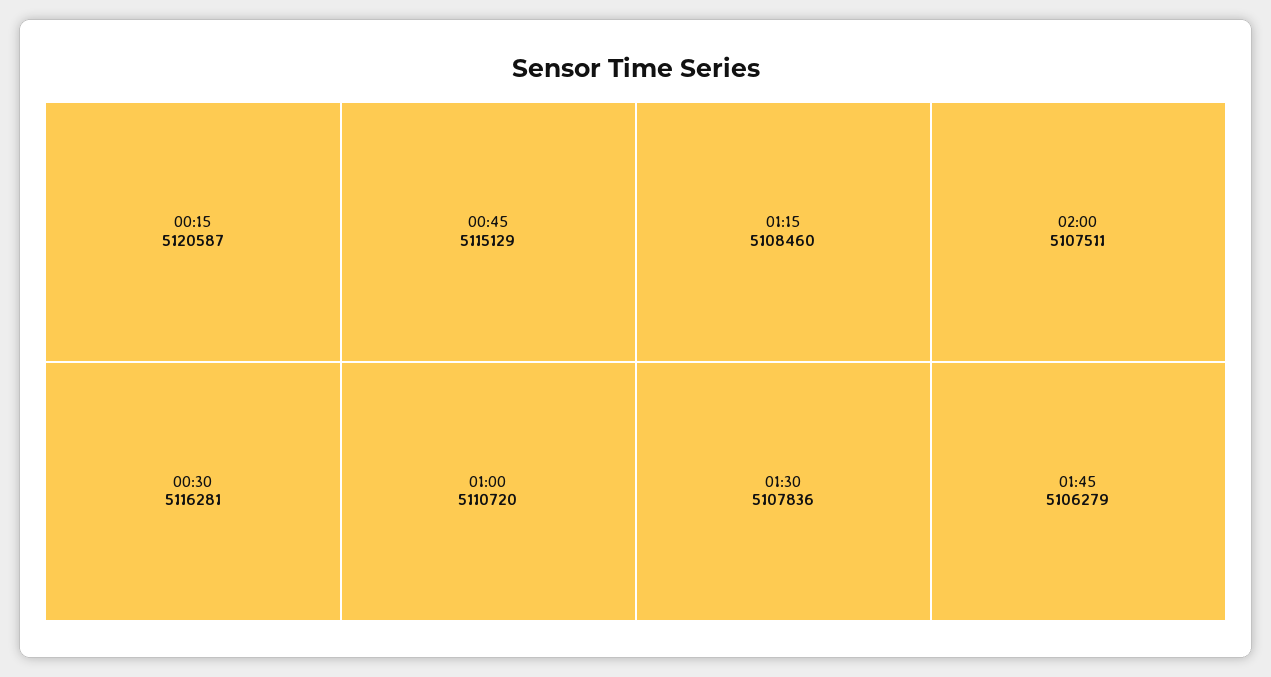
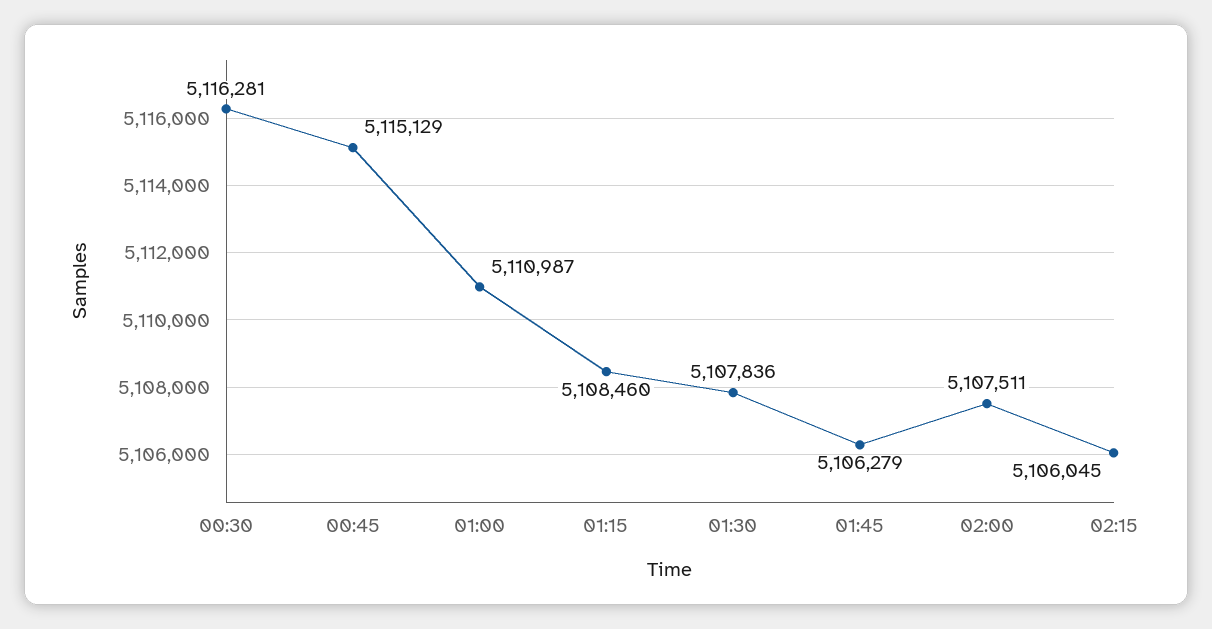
00:15: 5120587 -> none
01:00: 5110720 -> 5110987
02:15: none -> 5106045

